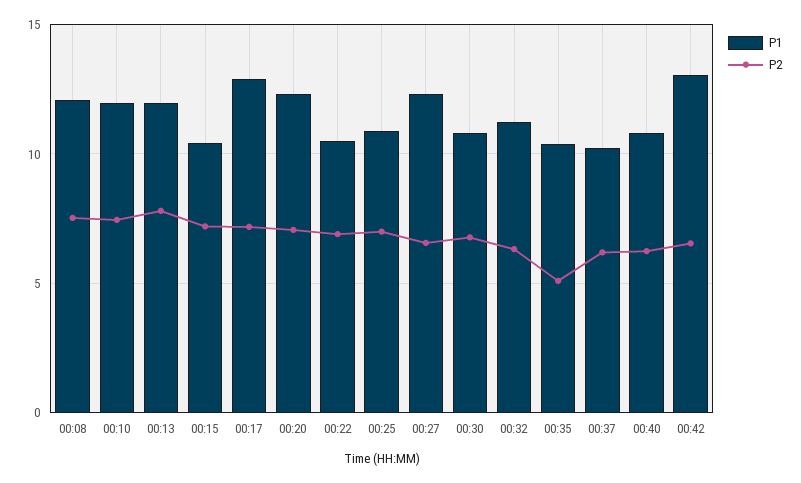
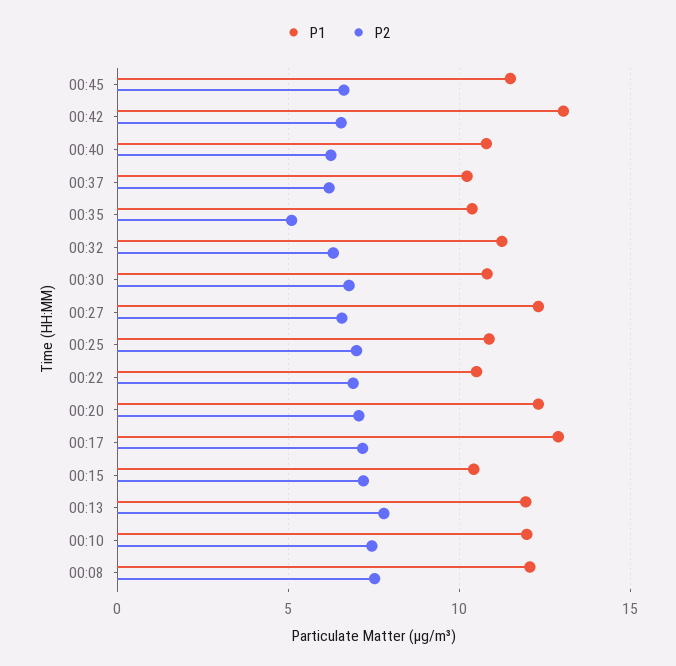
P1, 00:45: none -> 11.5
P2, 00:45: none -> 6.5

